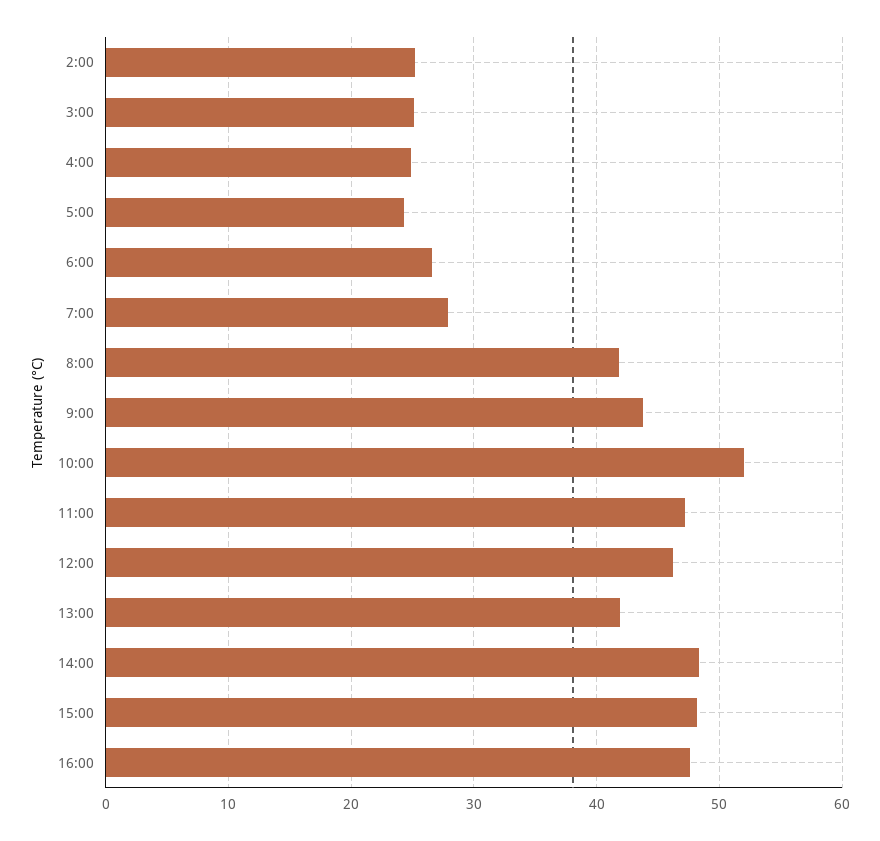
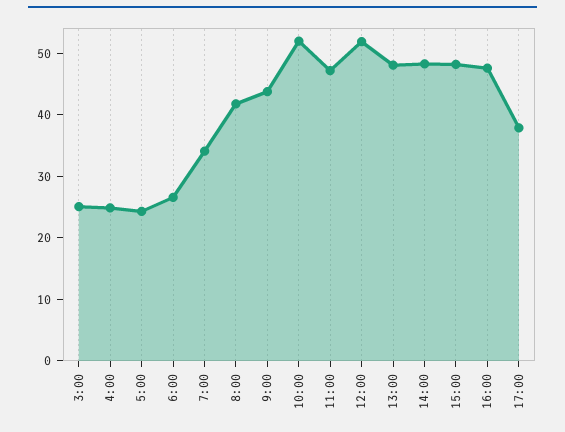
2:00: 25 -> none
7:00: 28 -> 34
12:00: 46 -> 52
13:00: 42 -> 48
17:00: none -> 38

